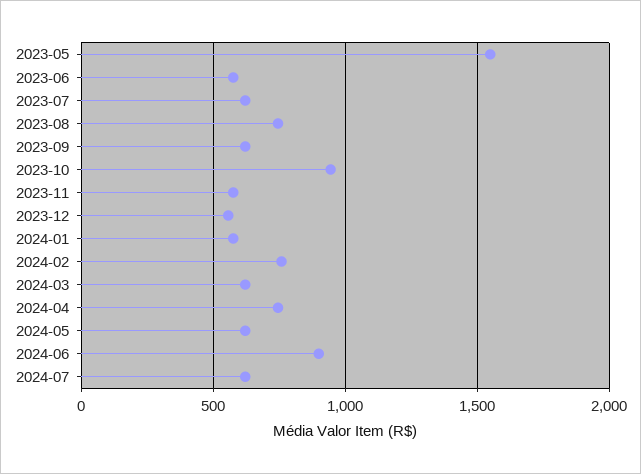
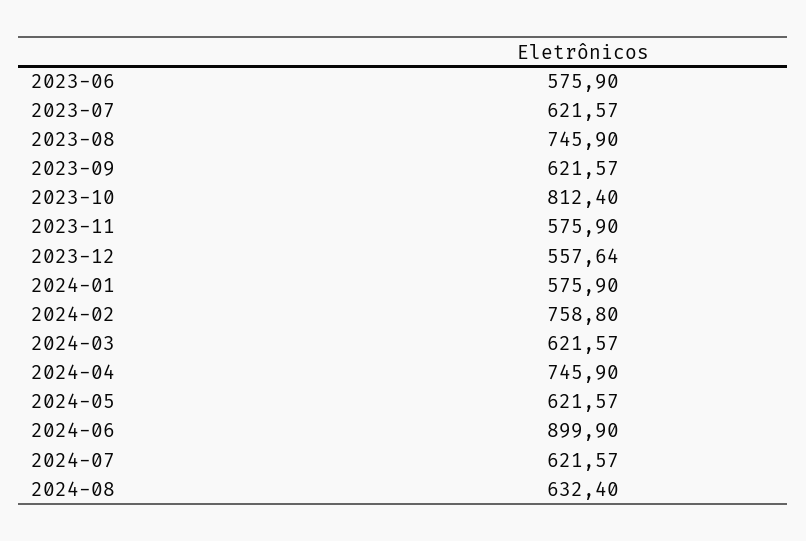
2023-05: 1550 -> none
2023-10: 950 -> 812.4
2024-08: none -> 632.4

